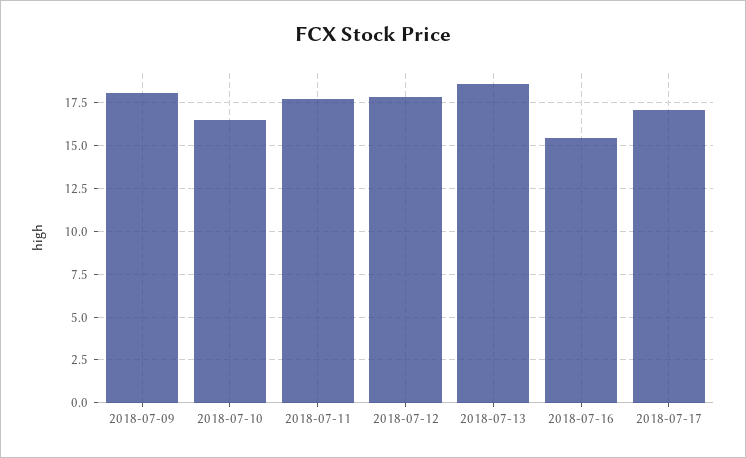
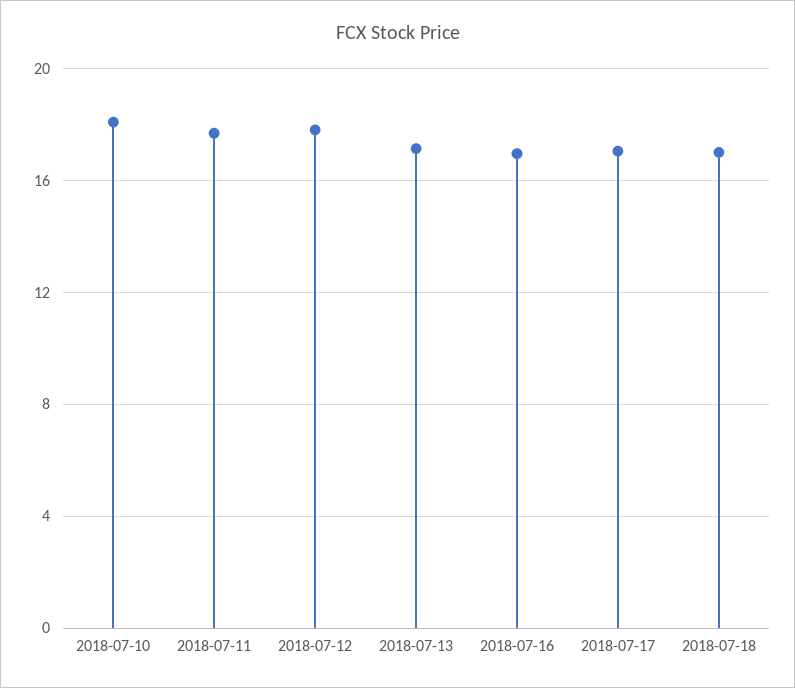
2018-07-09: 18 -> none
2018-07-10: 16.5 -> 18
2018-07-13: 18.5 -> 17
2018-07-16: 15.5 -> 17
2018-07-18: none -> 17

